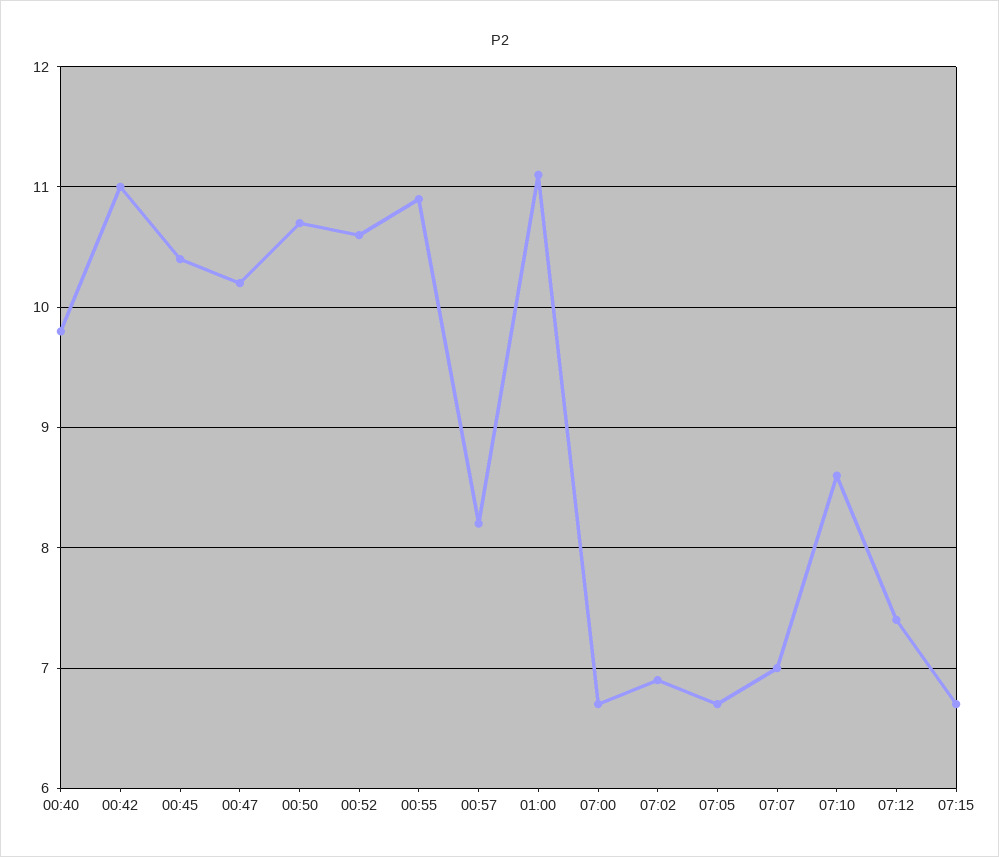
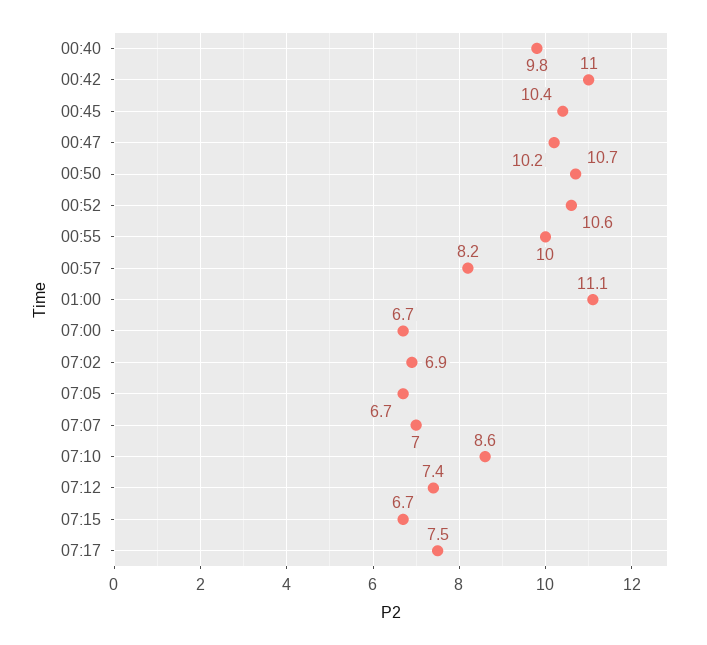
00:55: 10.9 -> 10
07:17: none -> 7.5

